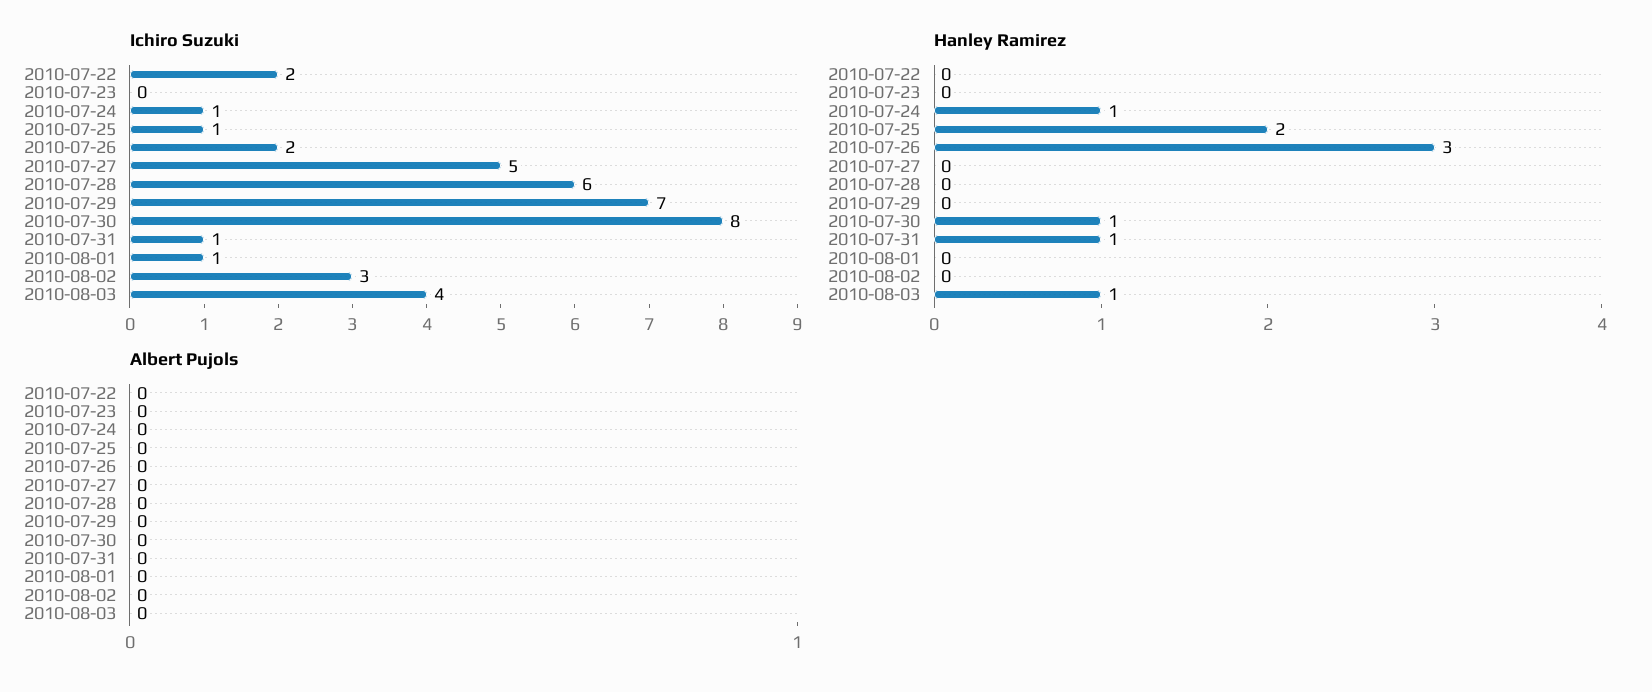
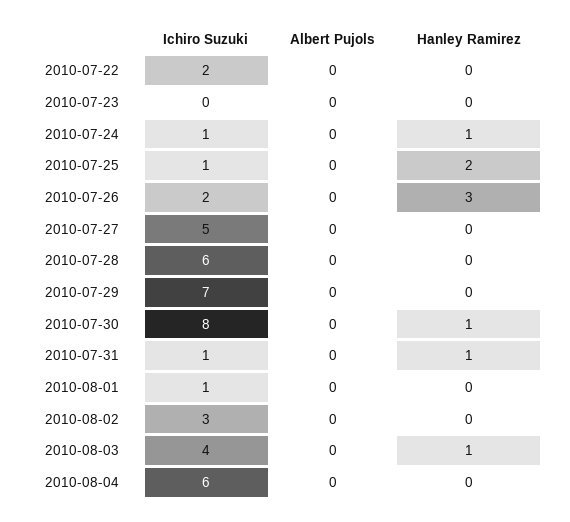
Ichiro Suzuki, 2010-08-04: none -> 6
Albert Pujols, 2010-08-04: none -> 0
Hanley Ramirez, 2010-08-04: none -> 0

